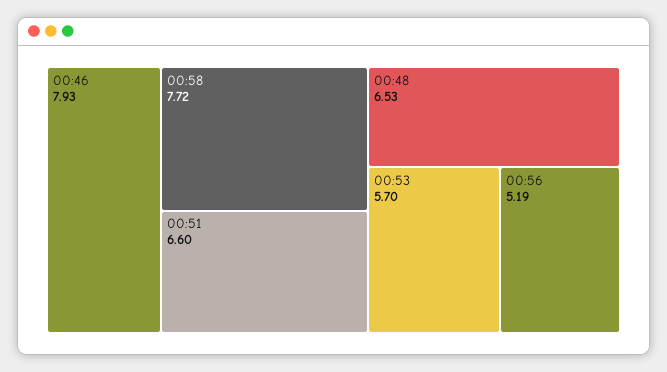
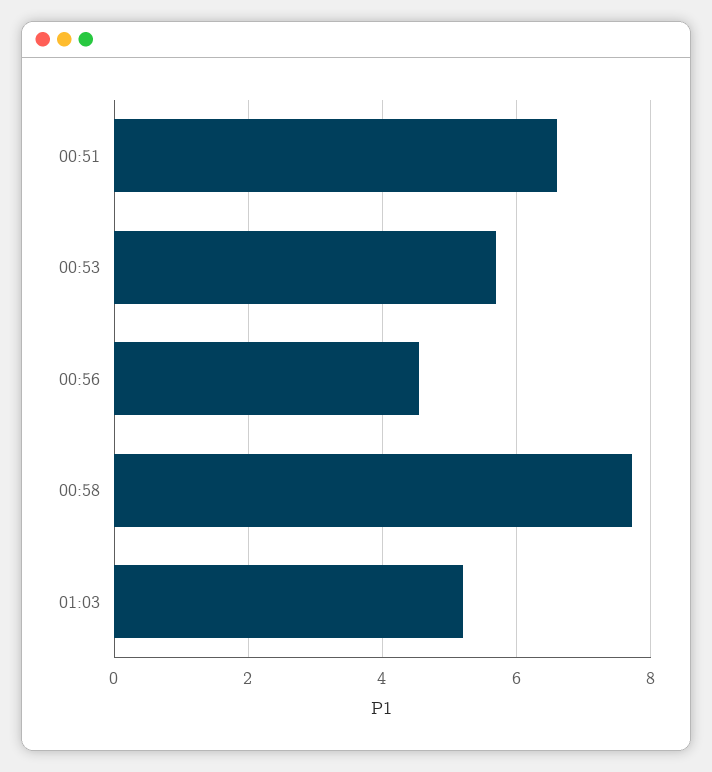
00:46: 7.93 -> none
00:48: 6.53 -> none
00:56: 5.19 -> 4.6
01:03: none -> 5.2

